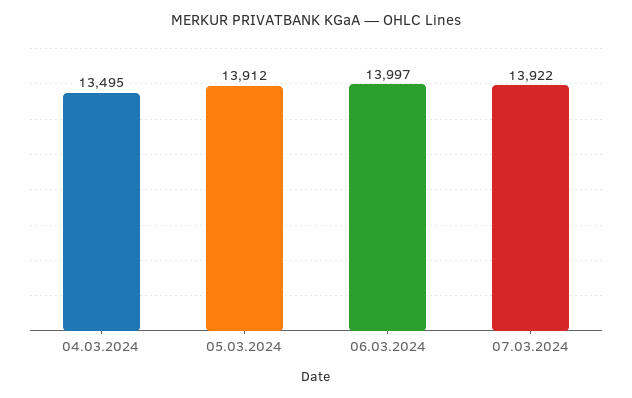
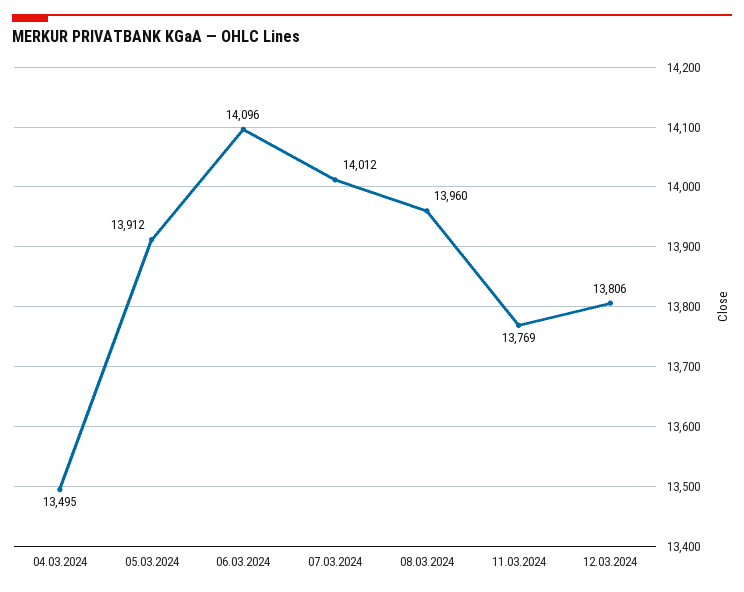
06.03.2024: 13997 -> 14096
07.03.2024: 13922 -> 14012
08.03.2024: none -> 13960
11.03.2024: none -> 13769
12.03.2024: none -> 13806

